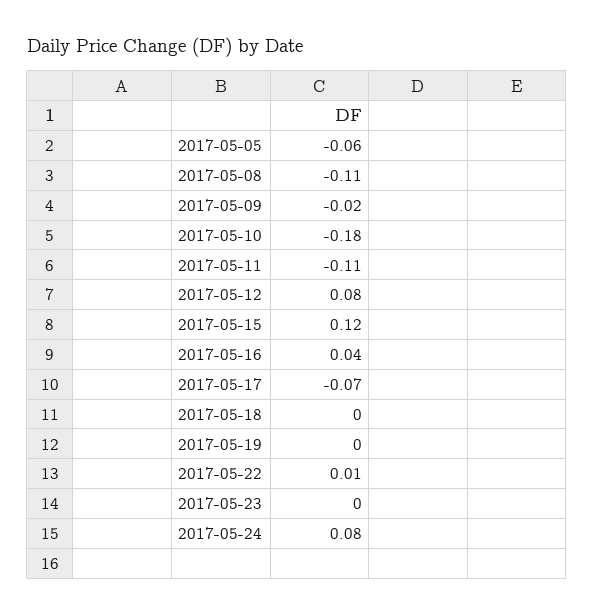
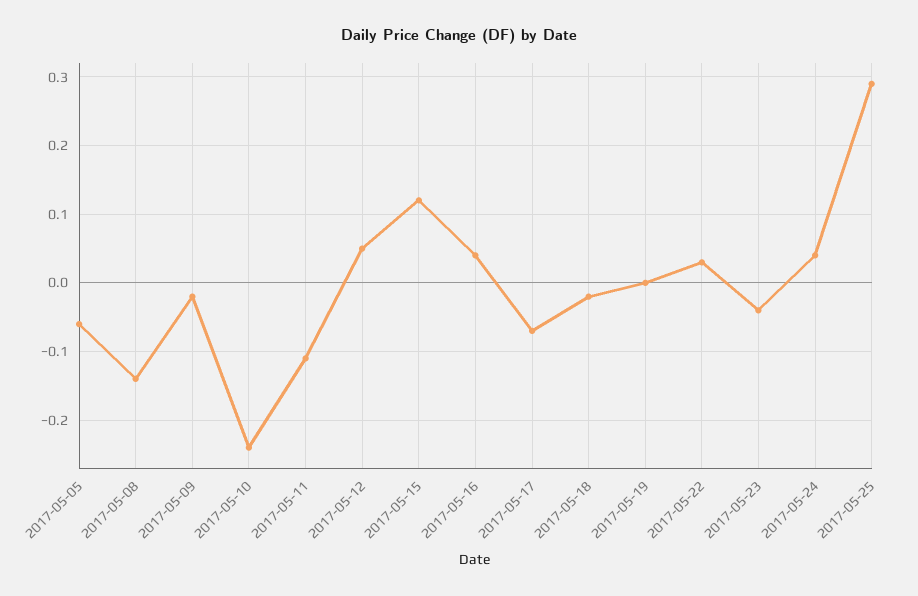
2017-05-08: -0.11 -> -0.14
2017-05-10: -0.18 -> -0.24
2017-05-12: 0.08 -> 0.05
2017-05-18: 0 -> -0.02
2017-05-22: 0.01 -> 0.03
2017-05-23: 0 -> -0.04
2017-05-24: 0.08 -> 0.04
2017-05-25: none -> 0.29

